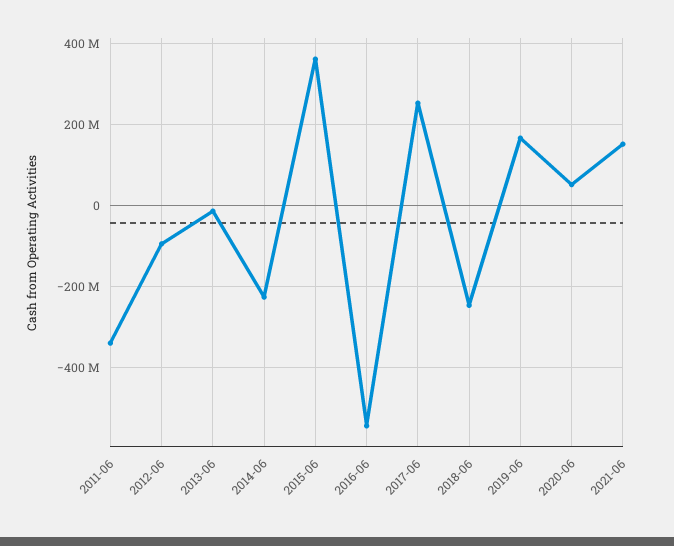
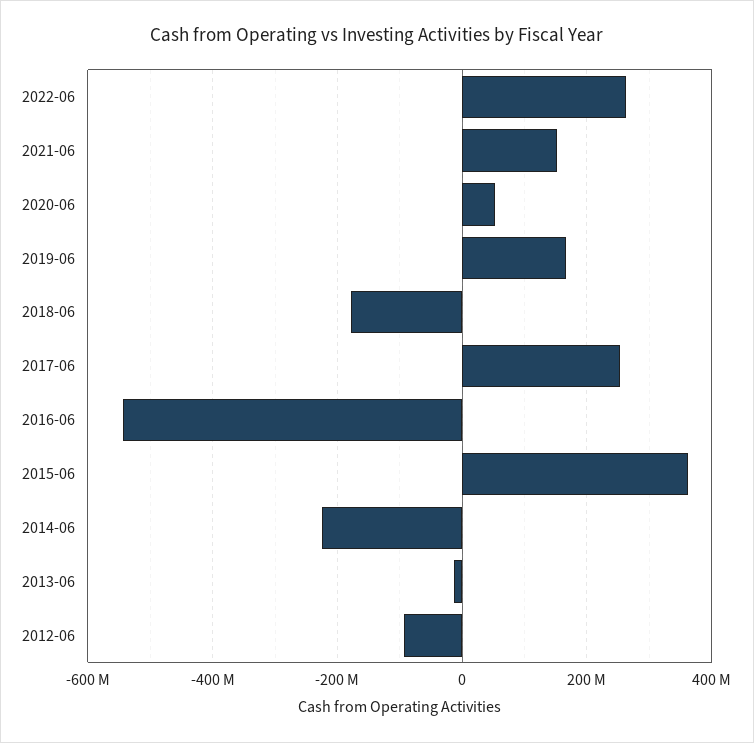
2011-06: -340000000 -> none
2018-06: -240000000 -> -180000000
2022-06: none -> 260000000

